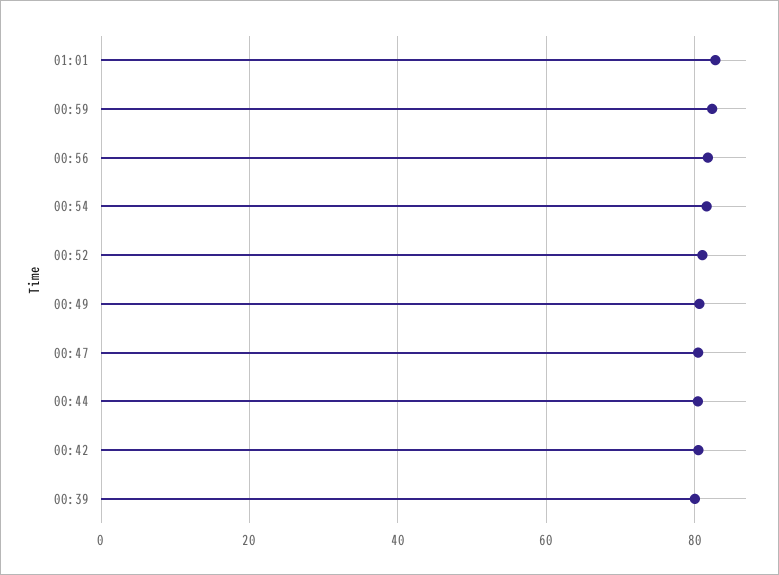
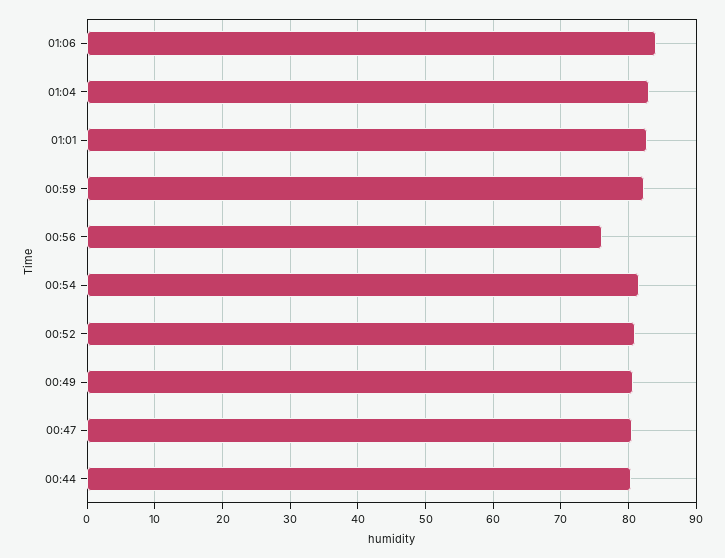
00:56: 82 -> 76
00:42: 80 -> none
00:39: 80 -> none
01:06: none -> 84
01:04: none -> 83

